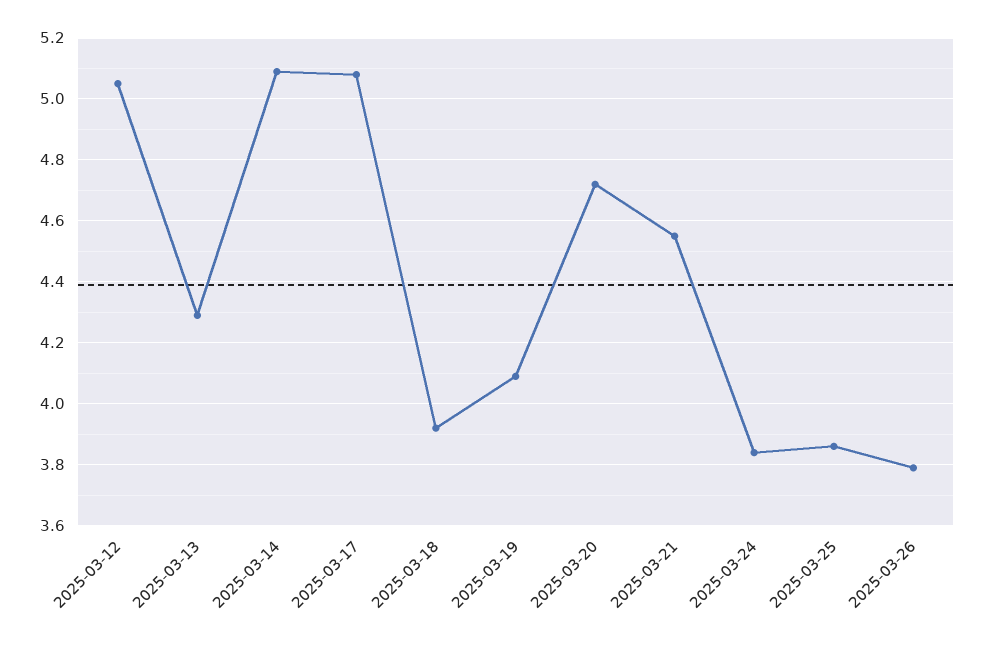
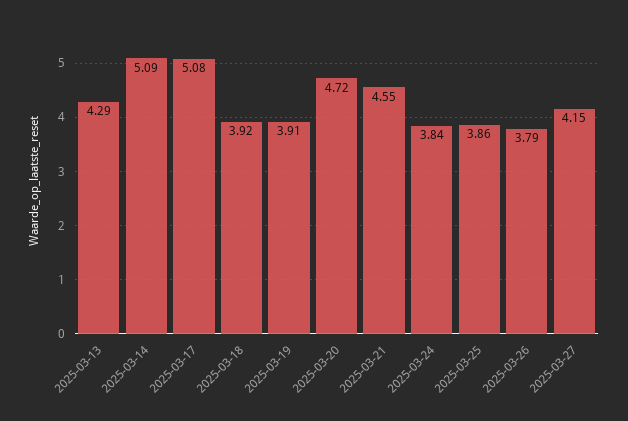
2025-03-12: 5.05 -> none
2025-03-19: 4.1 -> 3.91
2025-03-27: none -> 4.15

